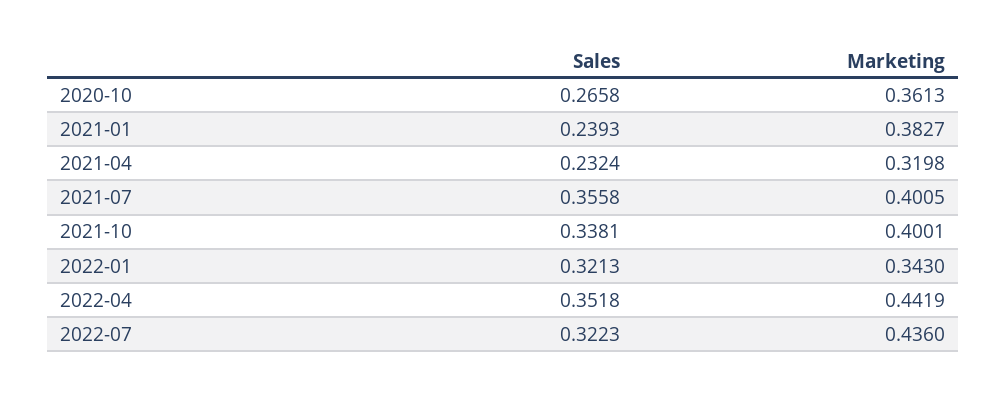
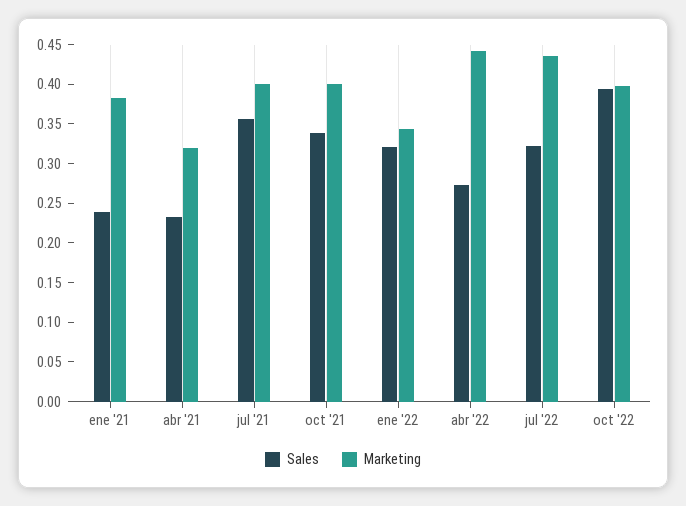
Sales, 2020-10: 0.2658 -> none
Marketing, 2020-10: 0.3613 -> none
Sales, 2022-04: 0.3518 -> 0.275
Sales, oct '22: none -> 0.4
Marketing, oct '22: none -> 0.4

